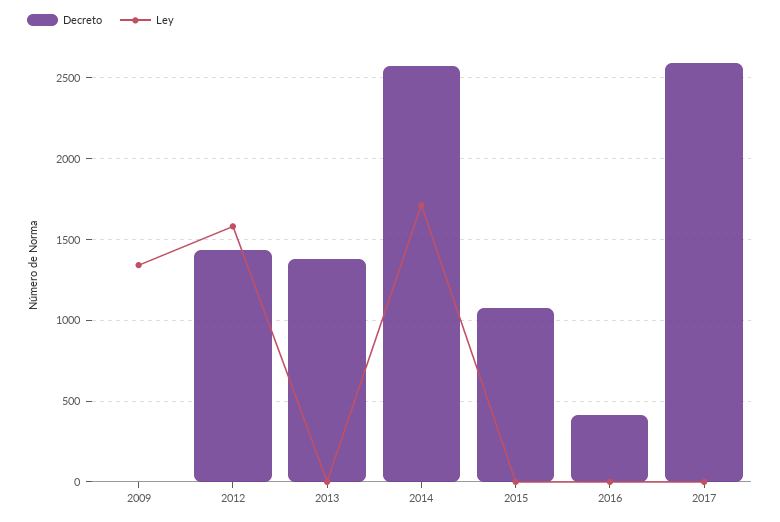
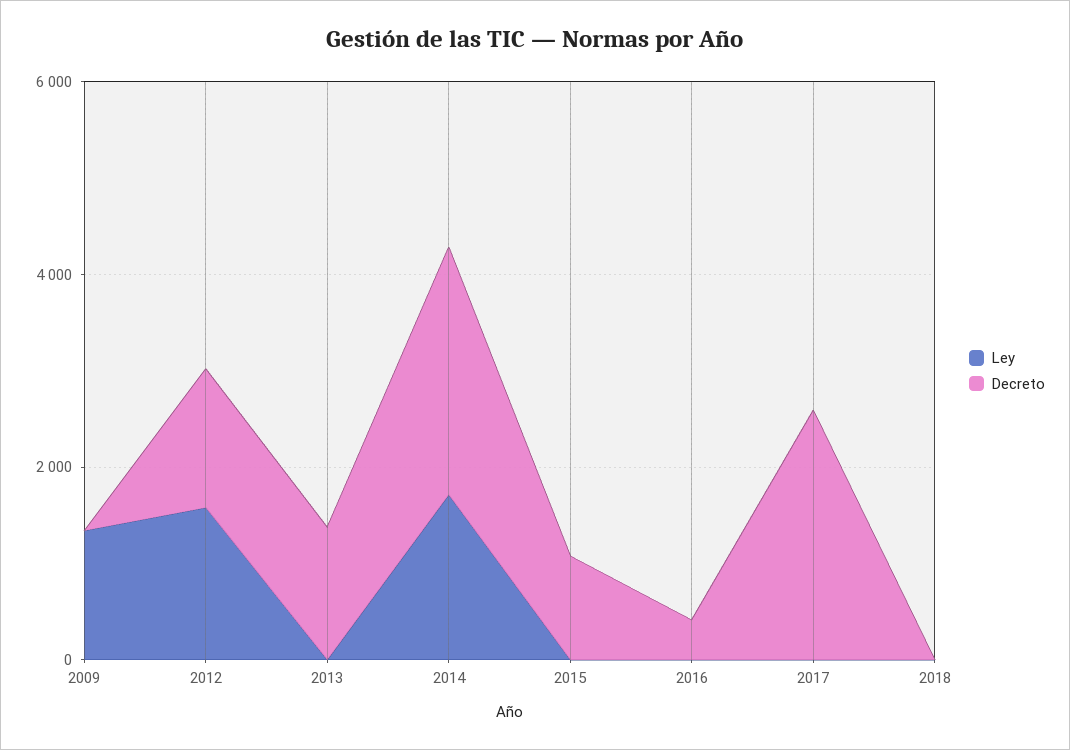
Ley, 2018: none -> 0
Decreto, 2018: none -> 0

